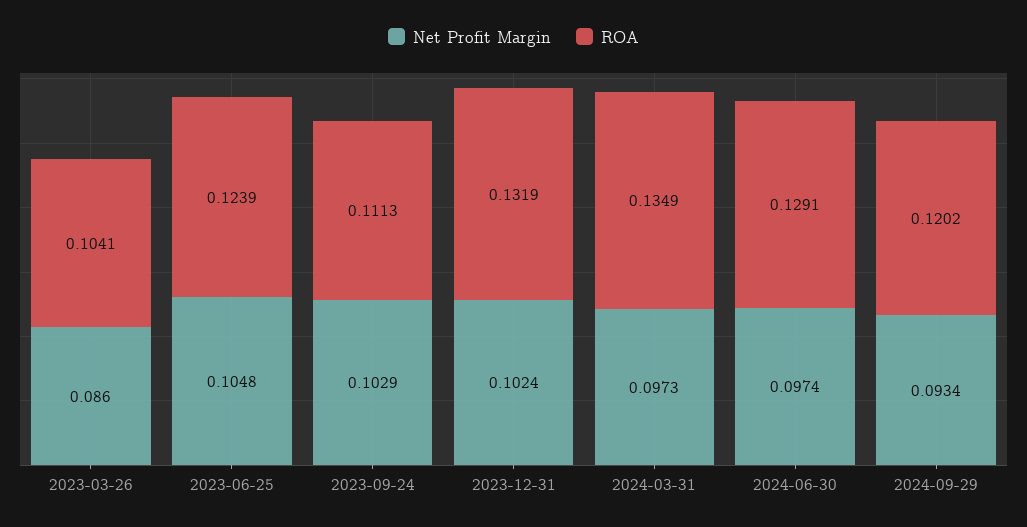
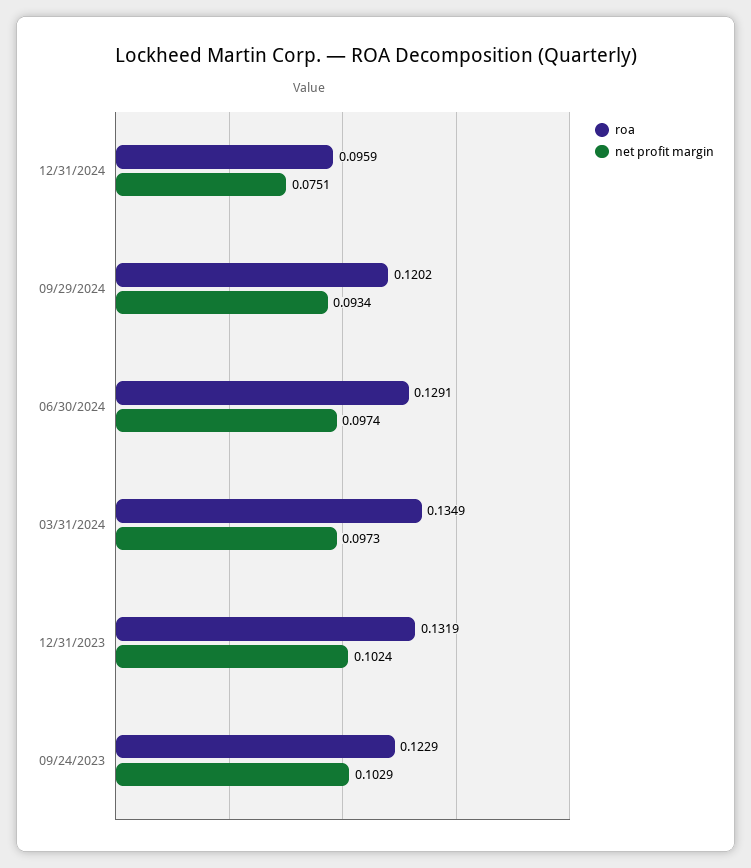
Net Profit Margin, 2023-03-26: 0.086 -> none
ROA, 2023-03-26: 0.1041 -> none
Net Profit Margin, 2023-06-25: 0.1048 -> none
ROA, 2023-06-25: 0.1239 -> none
ROA, 2023-09-24: 0.1113 -> 0.1229
ROA, 12/31/2024: none -> 0.0959
Net Profit Margin, 12/31/2024: none -> 0.0751

